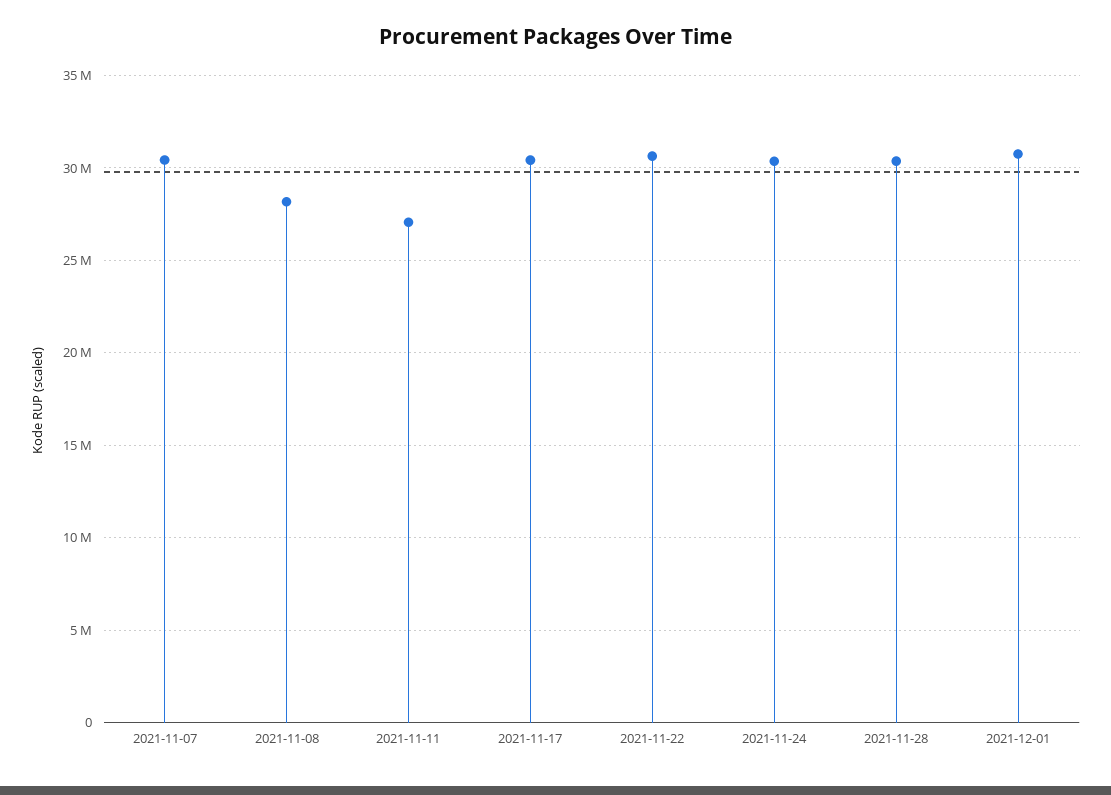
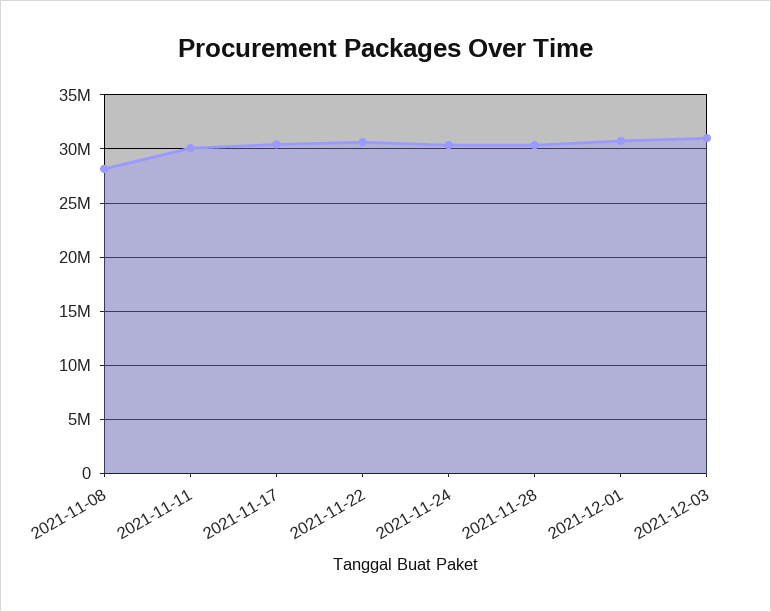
2021-11-07: 30500000 -> none
2021-11-11: 27000000 -> 30000000
2021-12-03: none -> 31000000

